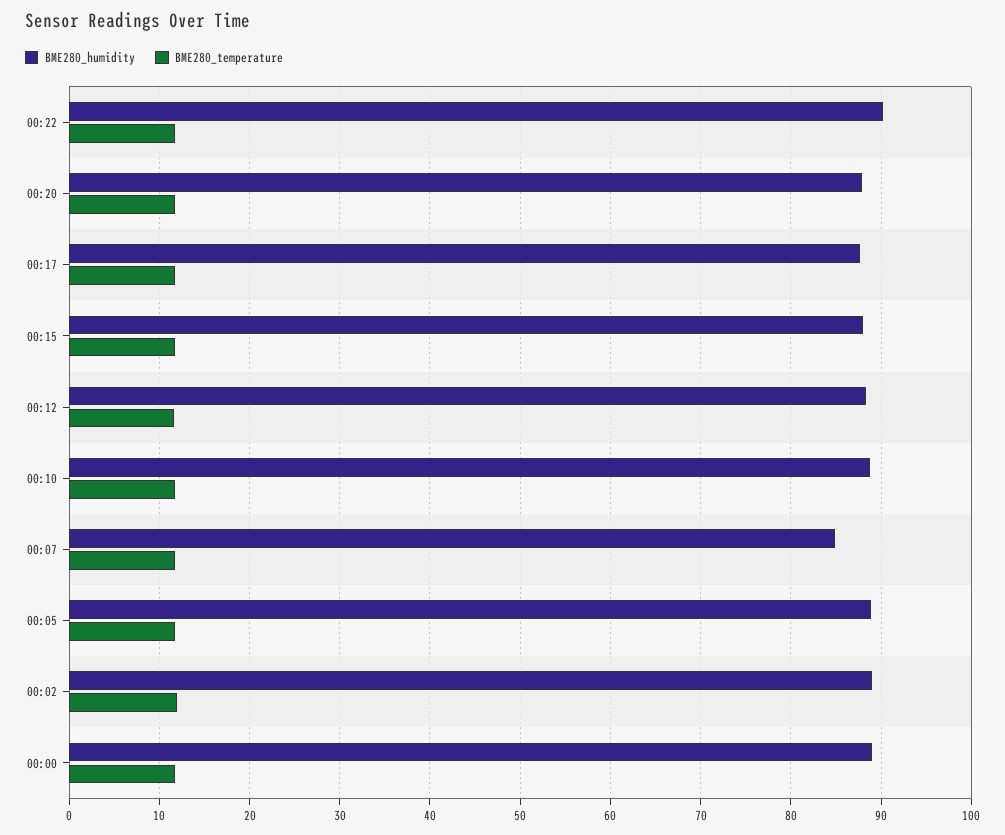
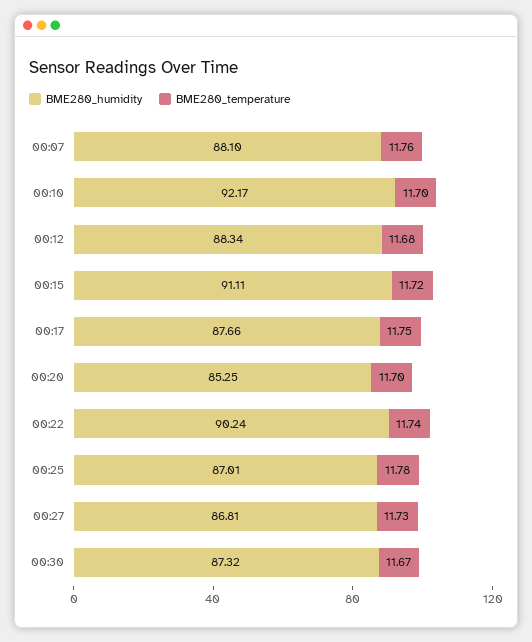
BME280_humidity, 00:20: 88 -> 85.25
BME280_humidity, 00:15: 88 -> 91.11
BME280_humidity, 00:10: 89 -> 92.17
BME280_humidity, 00:07: 85 -> 88.1
BME280_humidity, 00:05: 89 -> none
BME280_temperature, 00:05: 12 -> none
BME280_humidity, 00:02: 89 -> none
BME280_temperature, 00:02: 12 -> none
BME280_humidity, 00:00: 89 -> none
BME280_temperature, 00:00: 12 -> none
BME280_humidity, 00:25: none -> 87.01
BME280_temperature, 00:25: none -> 11.78
BME280_humidity, 00:27: none -> 86.81
BME280_temperature, 00:27: none -> 11.73
BME280_humidity, 00:30: none -> 87.32
BME280_temperature, 00:30: none -> 11.67

